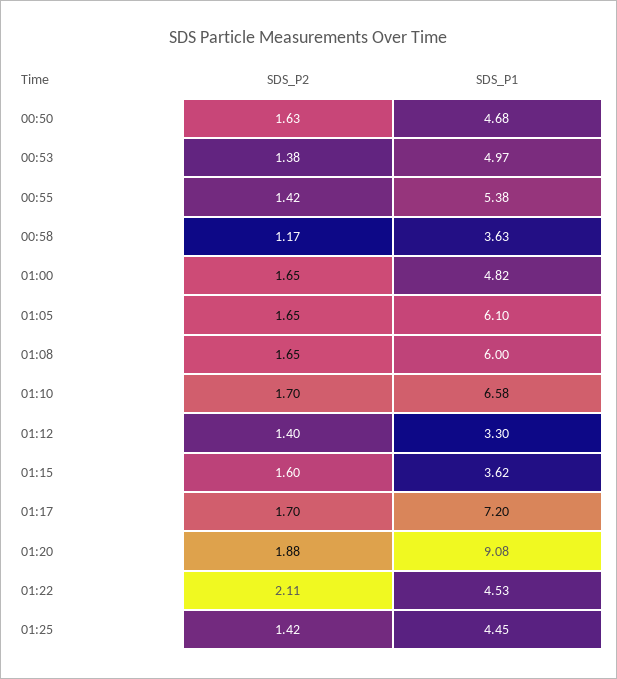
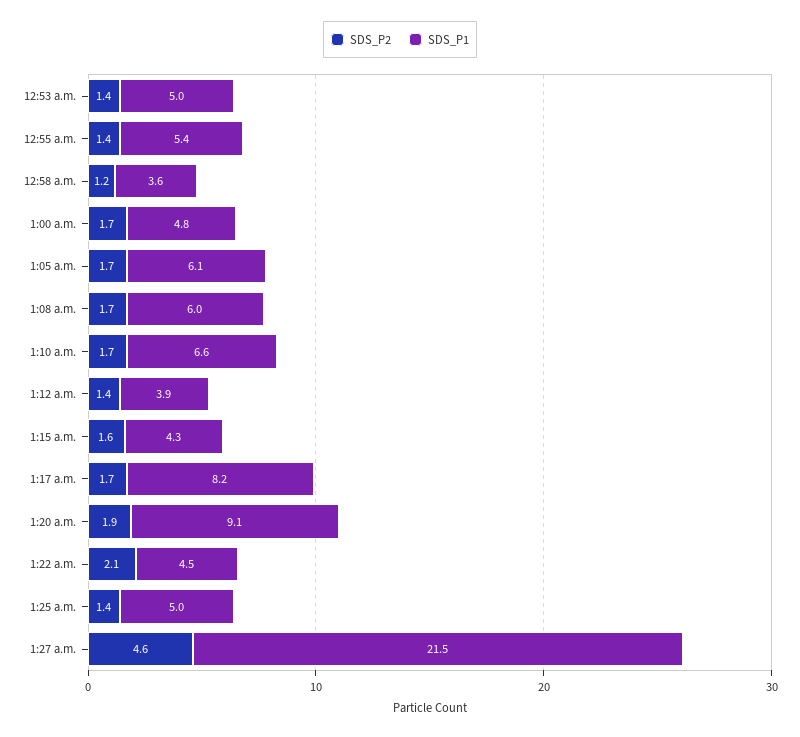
SDS_P2, 00:50: 1.63 -> none
SDS_P1, 00:50: 4.68 -> none
SDS_P1, 01:12: 3.3 -> 3.9
SDS_P1, 01:15: 3.62 -> 4.3
SDS_P1, 01:17: 7.2 -> 8.2
SDS_P1, 01:25: 4.45 -> 5
SDS_P2, 1:27 a.m.: none -> 4.6
SDS_P1, 1:27 a.m.: none -> 21.5

